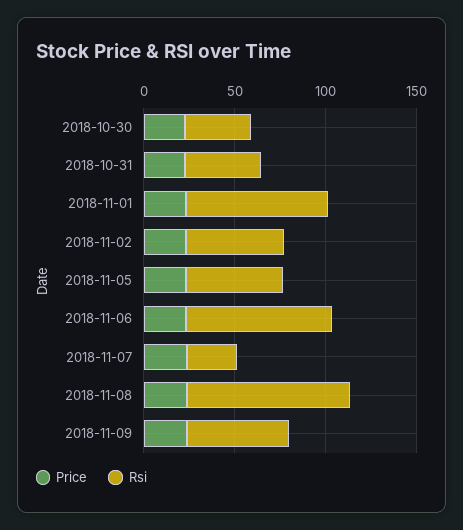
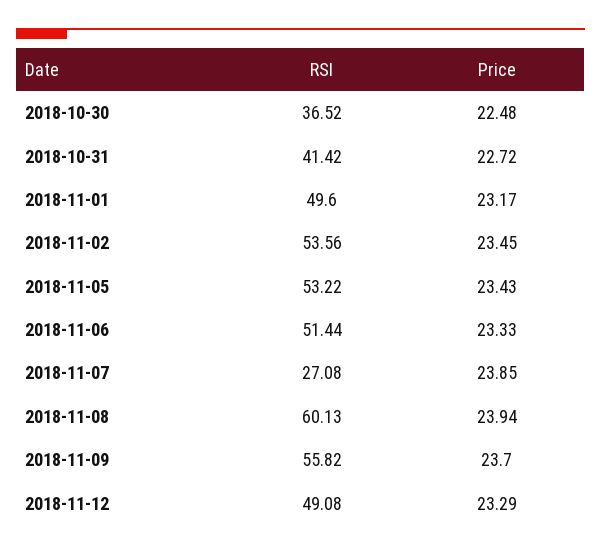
Rsi, 2018-11-01: 80 -> 49.6
Rsi, 2018-11-06: 80 -> 51.44
Rsi, 2018-11-08: 90 -> 60.13
Rsi, 2018-11-12: none -> 49.08
Price, 2018-11-12: none -> 23.29

